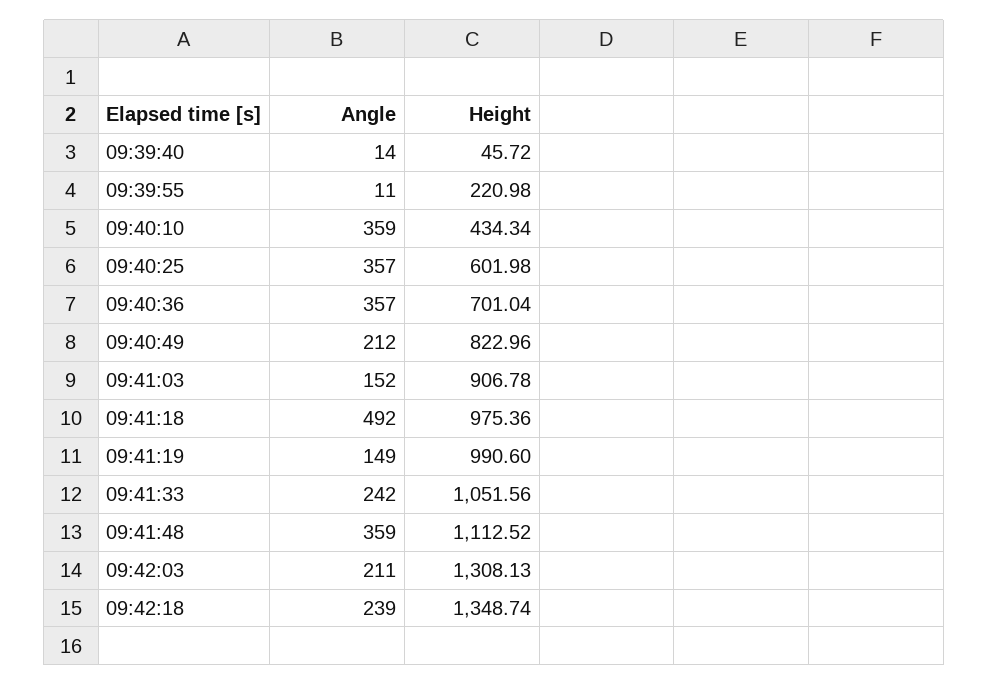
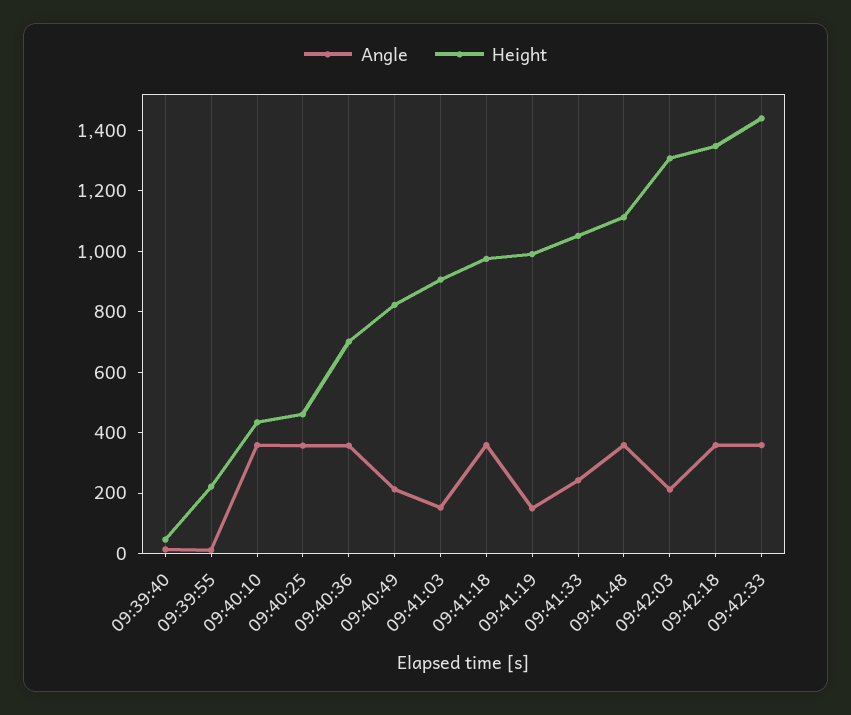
Height, 09:40:25: 601.98 -> 450
Angle, 09:41:18: 492 -> 350
Angle, 09:42:18: 239 -> 350
Angle, 09:42:33: none -> 350
Height, 09:42:33: none -> 1450

